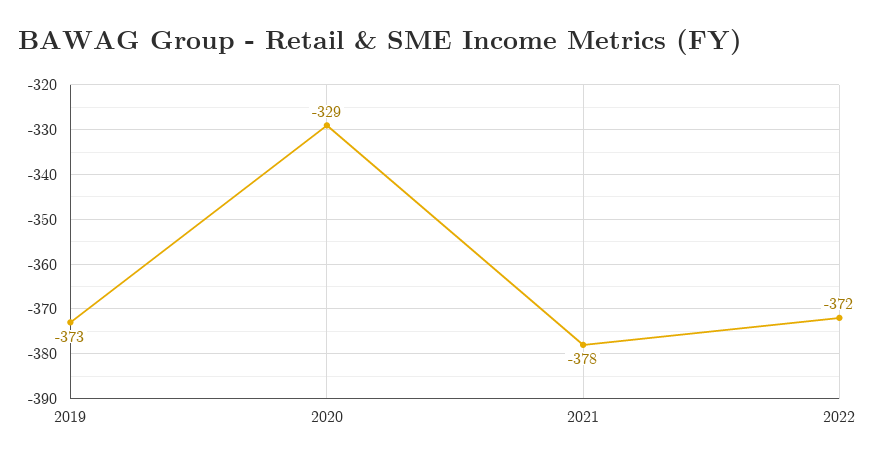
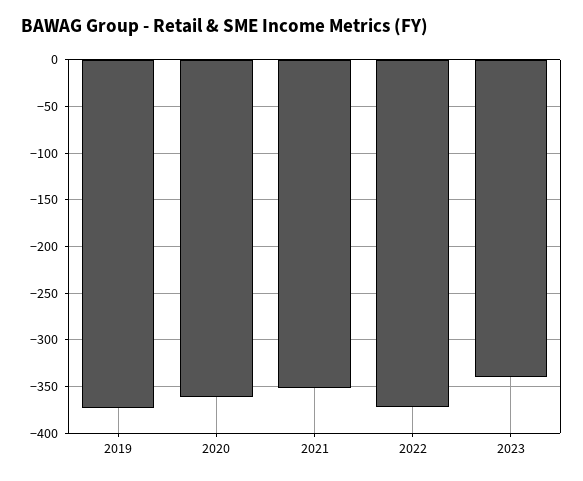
2020: -329 -> -360
2021: -378 -> -350
2023: none -> -340

